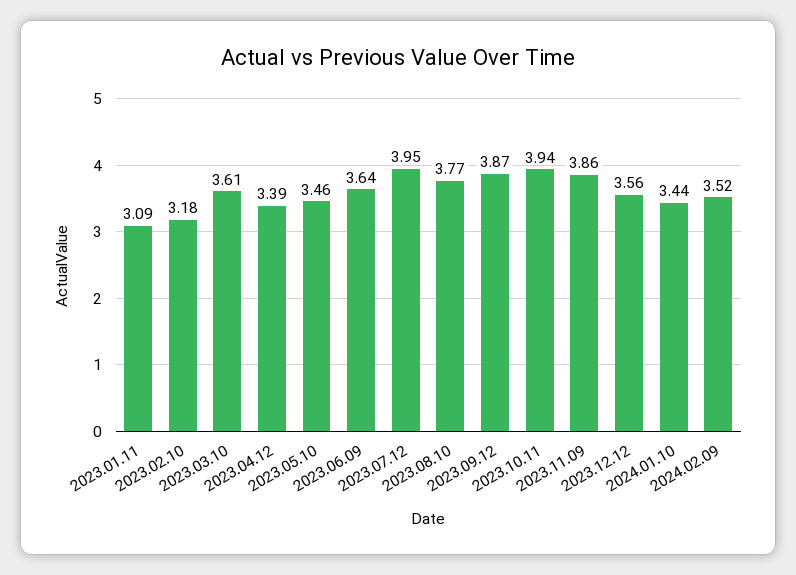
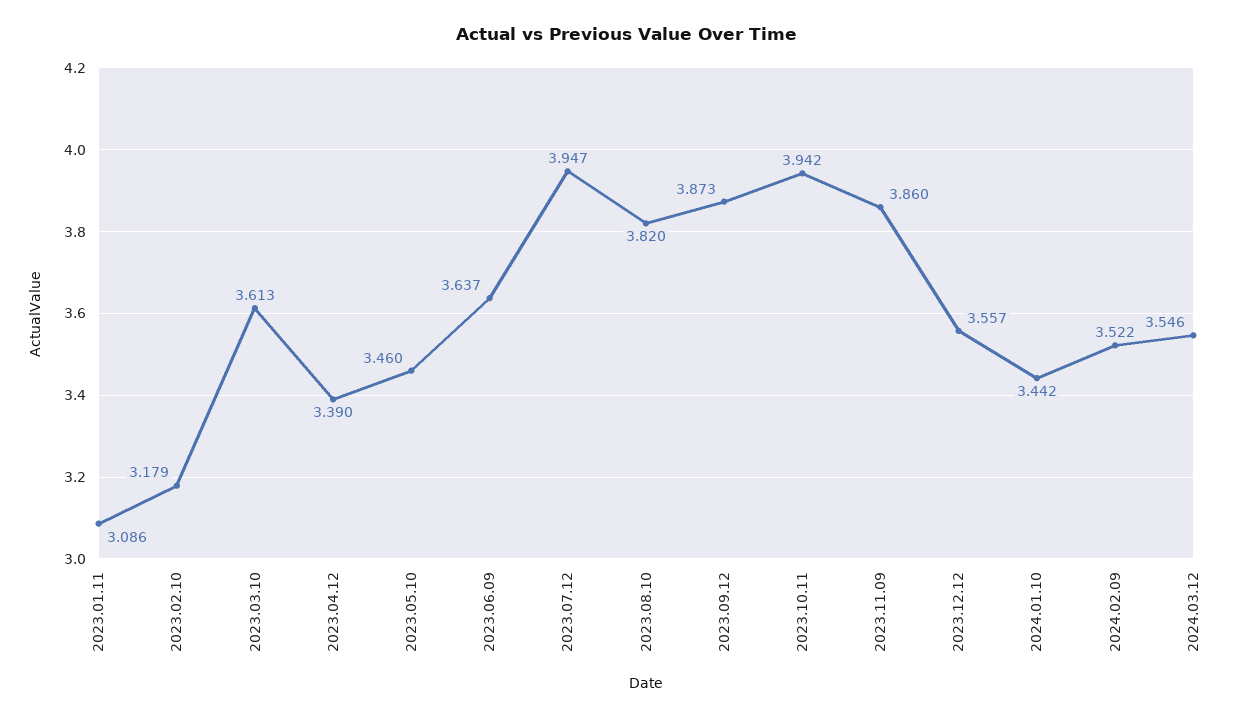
2023.08.10: 3.77 -> 3.82
2024.03.12: none -> 3.546

